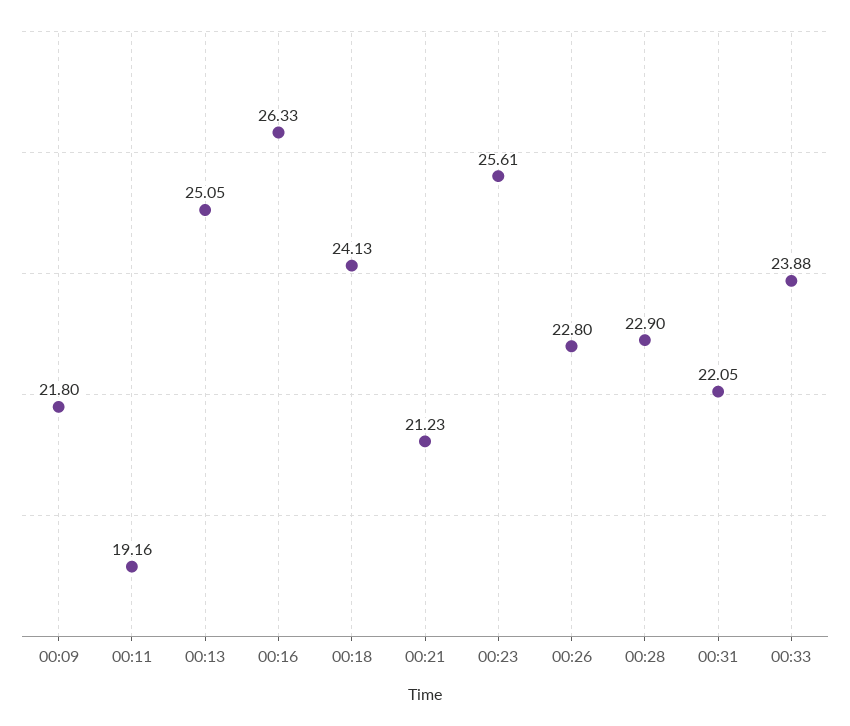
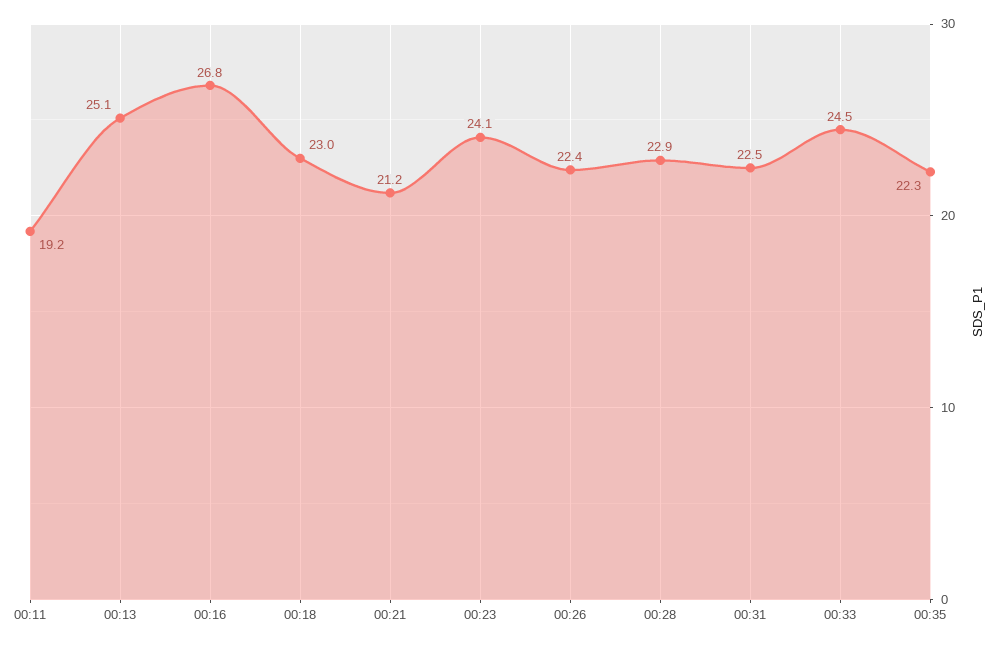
00:09: 21.8 -> none
00:16: 26.33 -> 26.8
00:18: 24.13 -> 23
00:23: 25.61 -> 24.1
00:26: 22.8 -> 22.4
00:31: 22.05 -> 22.5
00:33: 23.88 -> 24.5
00:35: none -> 22.3

